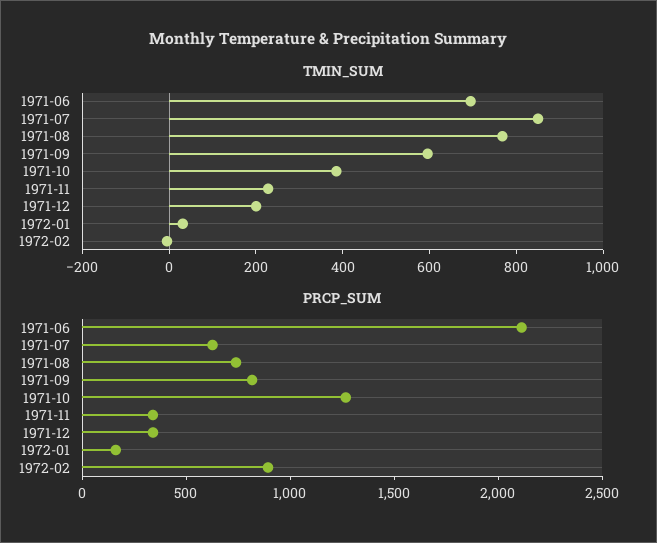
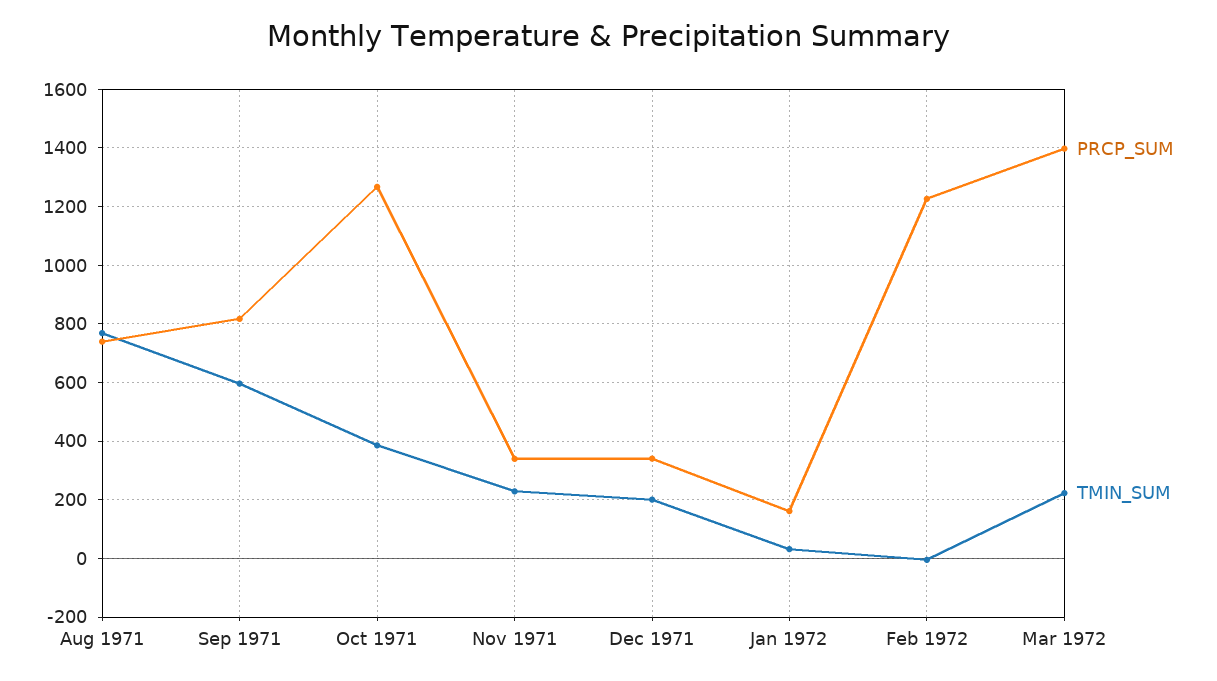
TMIN_SUM, 1971-06: 700 -> none
TMIN_SUM, 1971-07: 850 -> none
PRCP_SUM, 1971-06: 2100 -> none
PRCP_SUM, 1971-07: 600 -> none
PRCP_SUM, 1972-02: 900 -> 1225
PRCP_SUM, Mar 1972: none -> 1400
TMIN_SUM, Mar 1972: none -> 225

